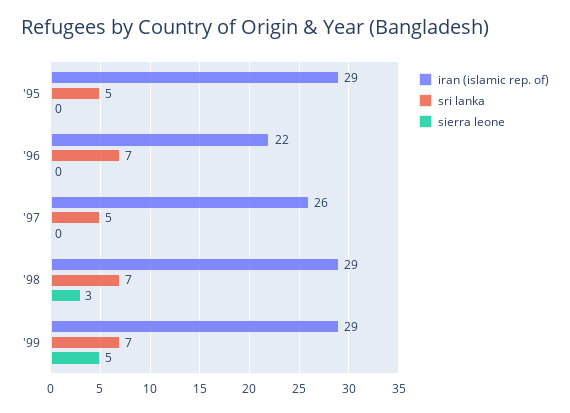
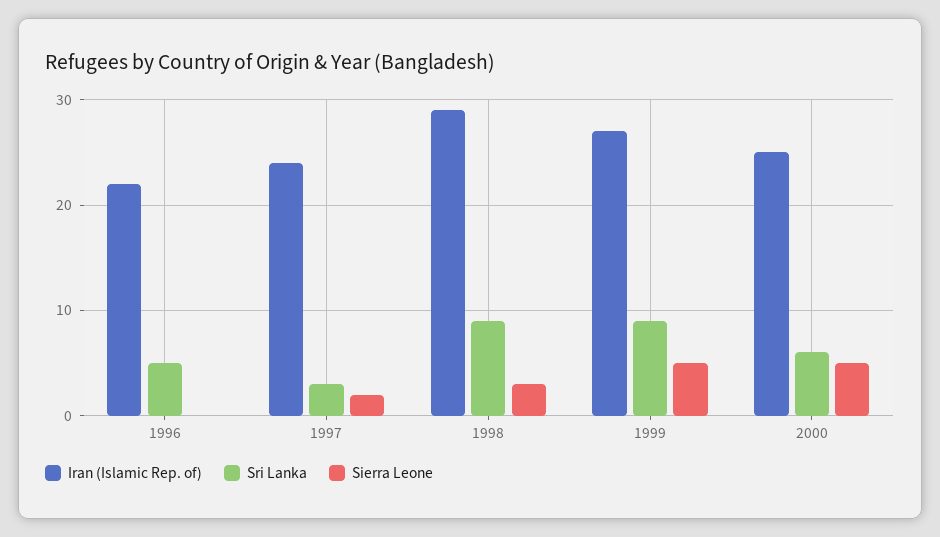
iran (islamic rep. of), '95: 29 -> none
sri lanka, '95: 5 -> none
sierra leone, '95: 0 -> none
sri lanka, '96: 7 -> 5
iran (islamic rep. of), '97: 26 -> 24
sri lanka, '97: 5 -> 3
sierra leone, '97: 0 -> 2
sri lanka, '98: 7 -> 9
iran (islamic rep. of), '99: 29 -> 27
sri lanka, '99: 7 -> 9
iran (islamic rep. of), 2000: none -> 25
sri lanka, 2000: none -> 6
sierra leone, 2000: none -> 5

